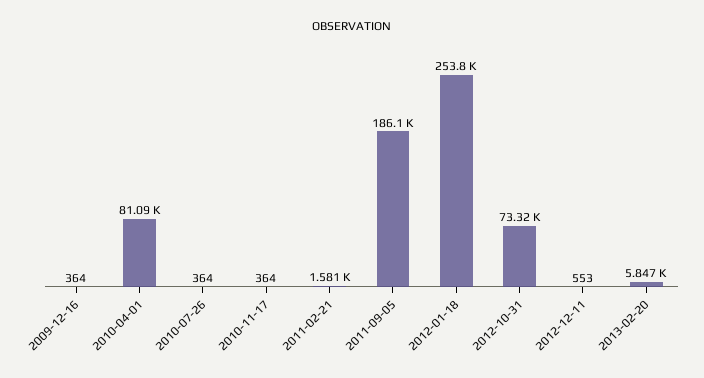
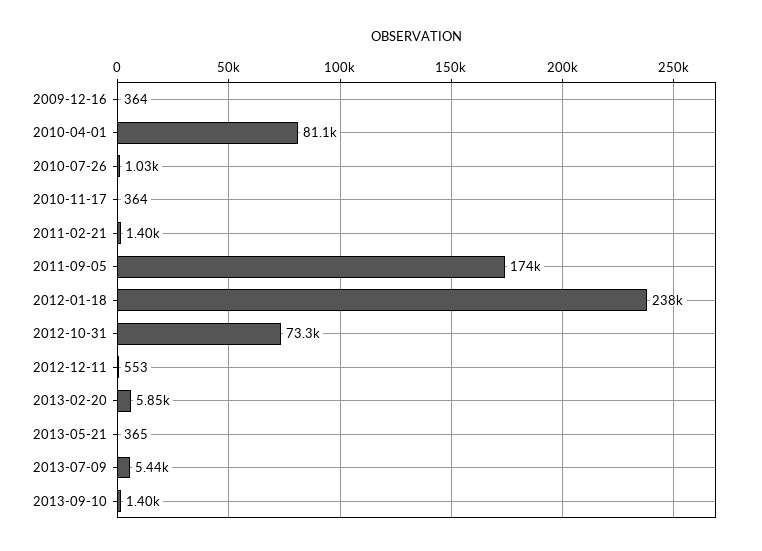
2010-07-26: 364 -> 1030
2011-02-21: 1581 -> 1400
2011-09-05: 186100 -> 174000
2012-01-18: 253800 -> 238000
2013-05-21: none -> 365
2013-07-09: none -> 5440
2013-09-10: none -> 1400

